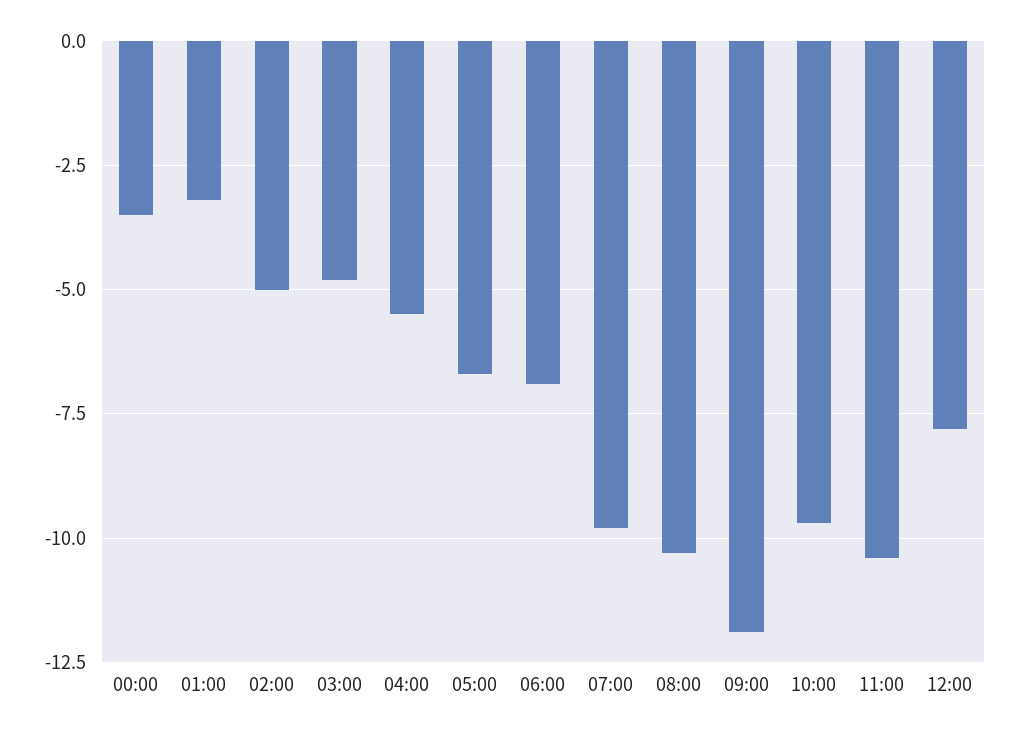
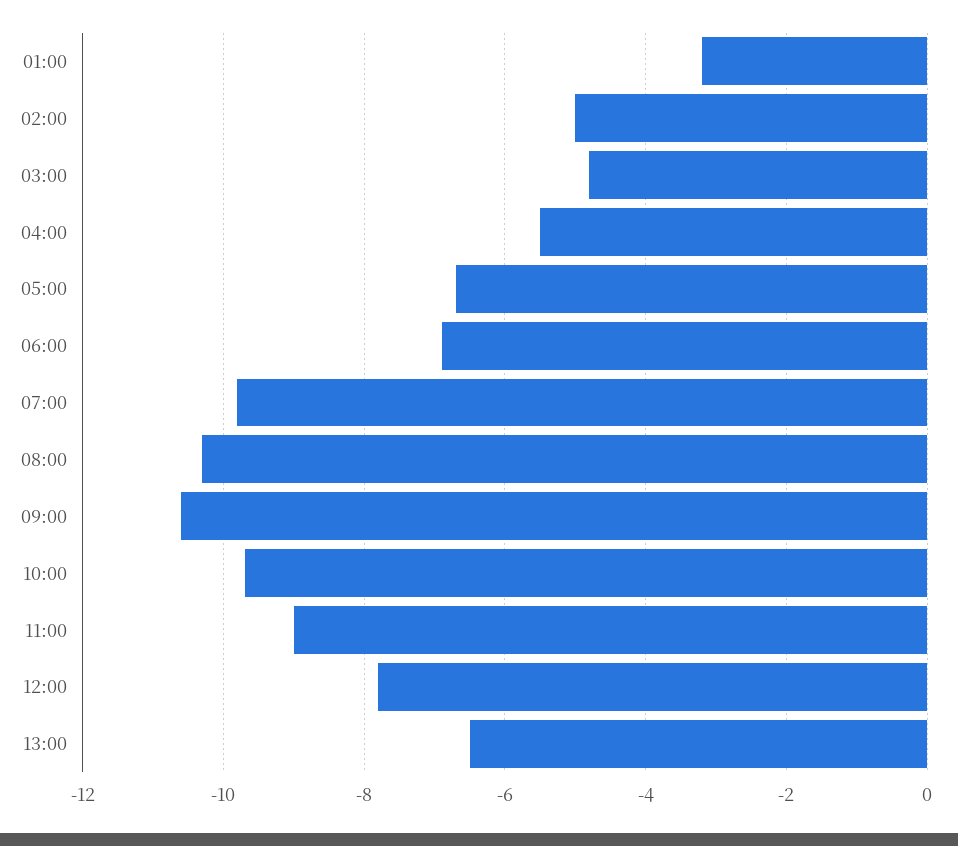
00:00: -3.5 -> none
09:00: -12 -> -10.5
11:00: -10.5 -> -9
13:00: none -> -6.5

